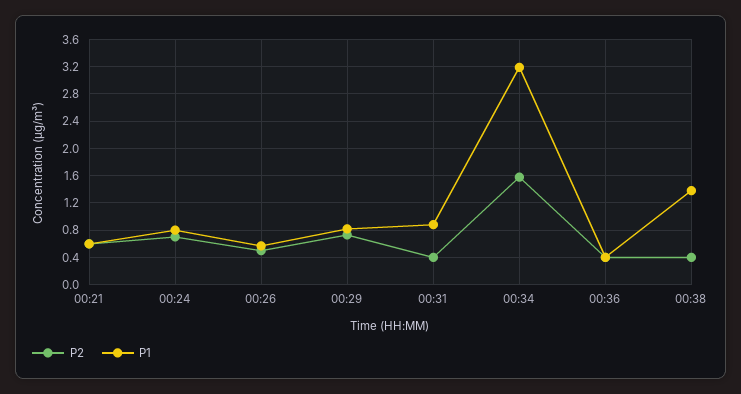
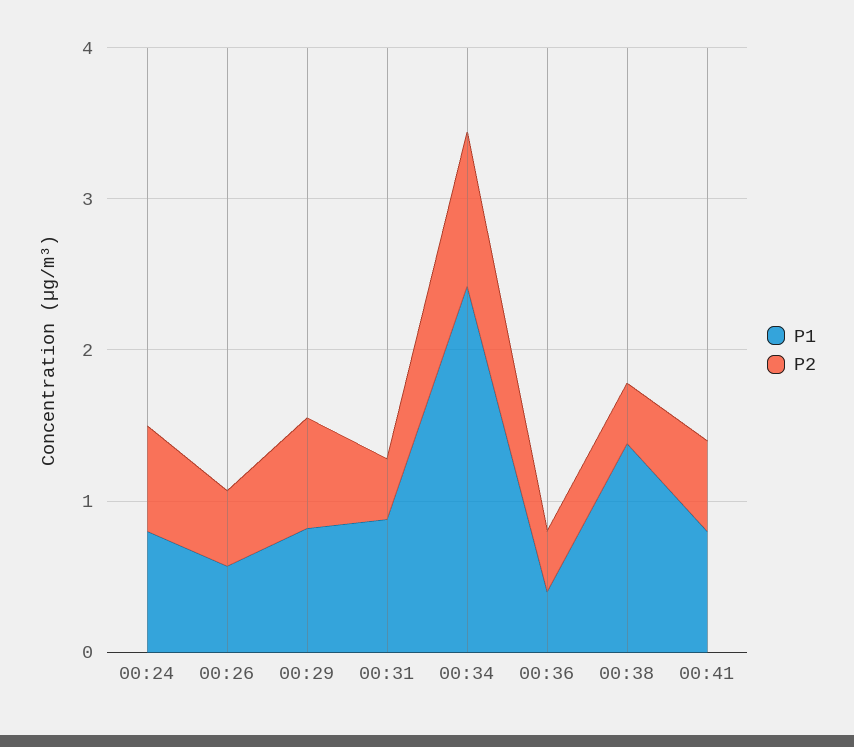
P2, 00:21: 0.6 -> none
P1, 00:21: 0.6 -> none
P2, 00:34: 1.6 -> 1
P1, 00:34: 3.2 -> 2.4
P1, 00:41: none -> 0.8
P2, 00:41: none -> 0.6

